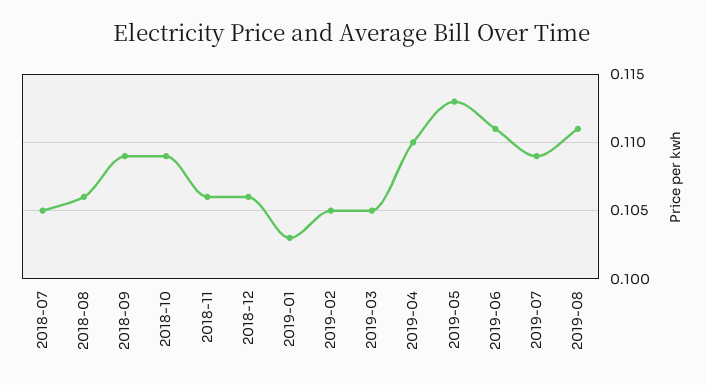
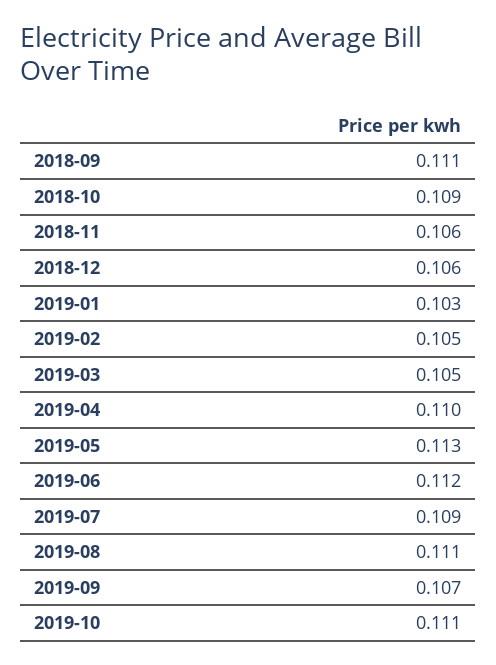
2018-07: 0.105 -> none
2018-08: 0.106 -> none
2018-09: 0.109 -> 0.111
2019-06: 0.111 -> 0.112
2019-09: none -> 0.107
2019-10: none -> 0.111

